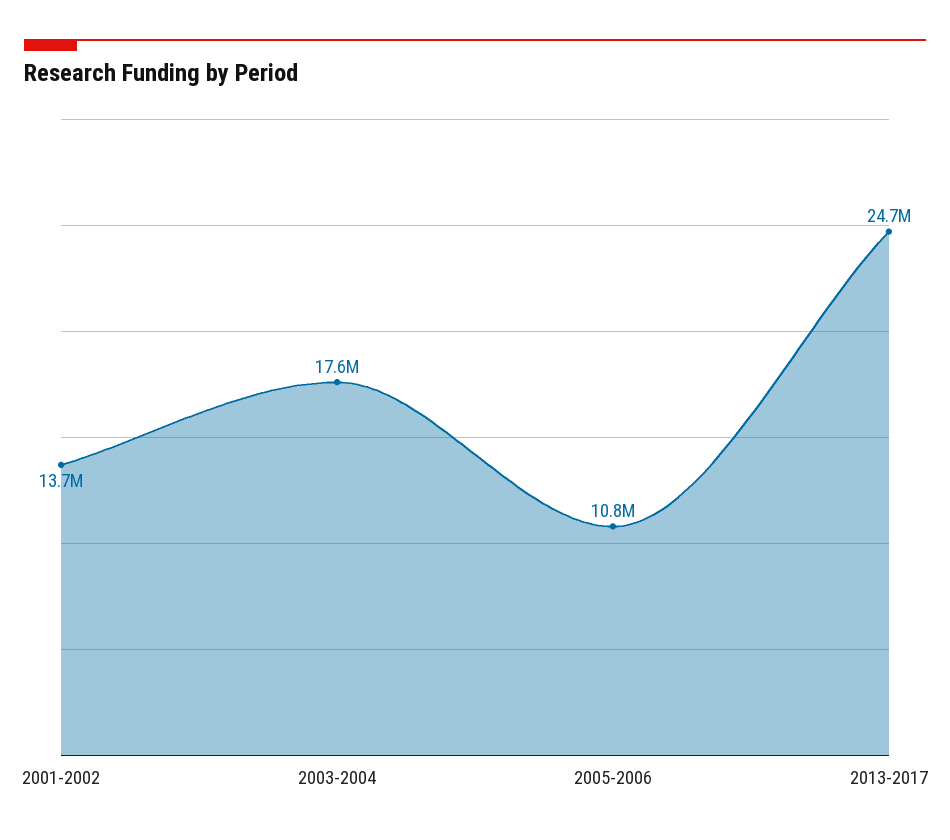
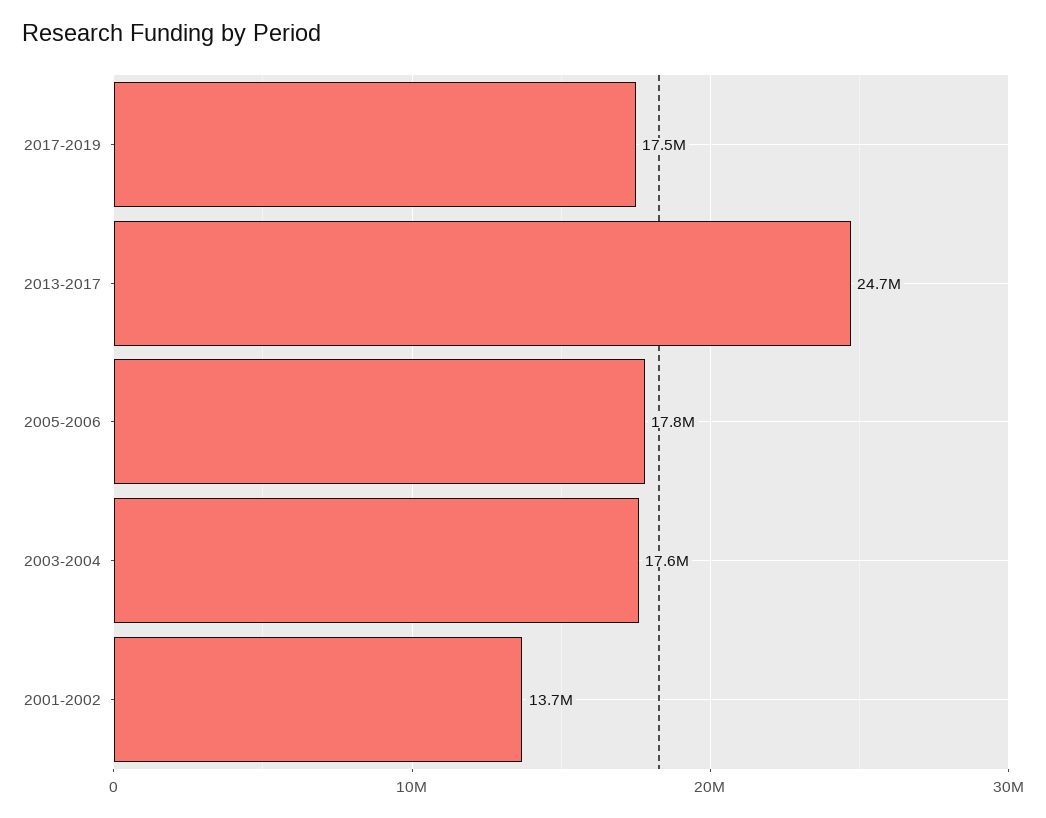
2005-2006: 10800000 -> 17800000
2017-2019: none -> 17500000

